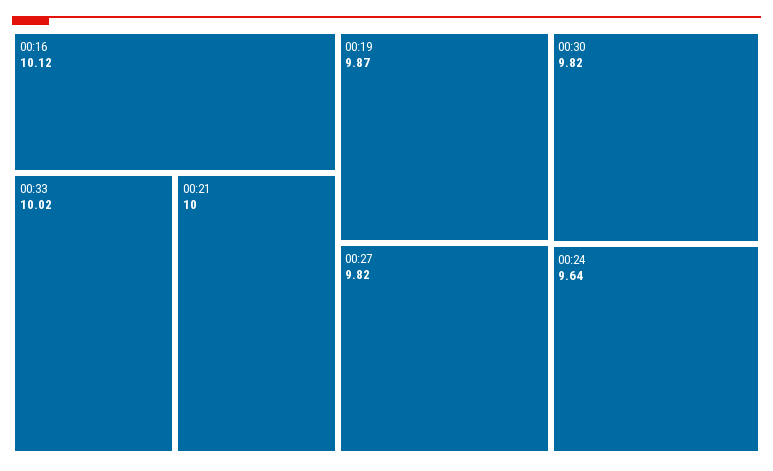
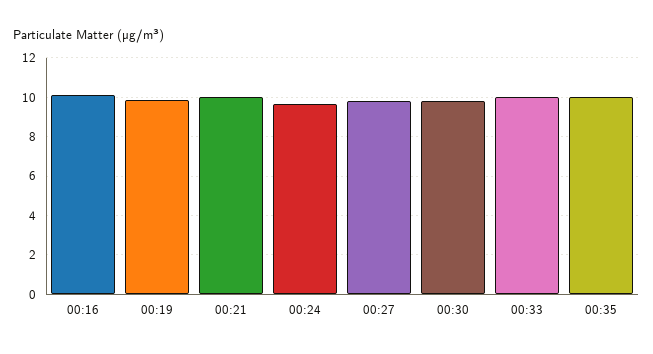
00:35: none -> 10

